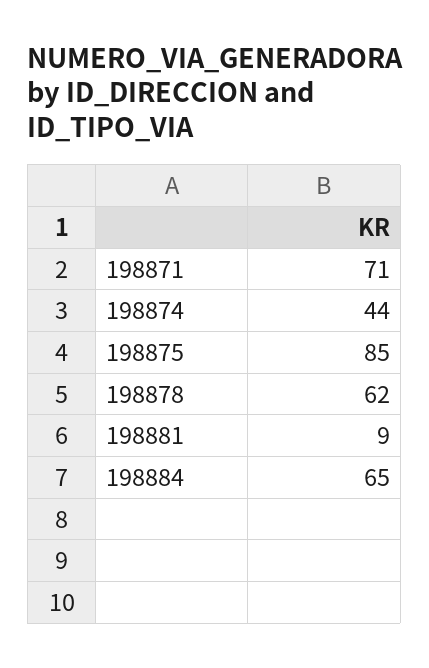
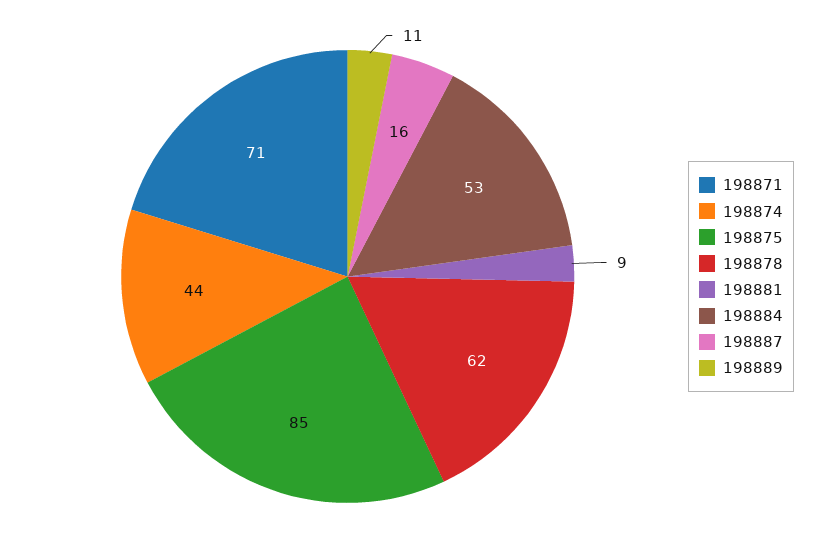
198884: 65 -> 53
198887: none -> 16
198889: none -> 11

